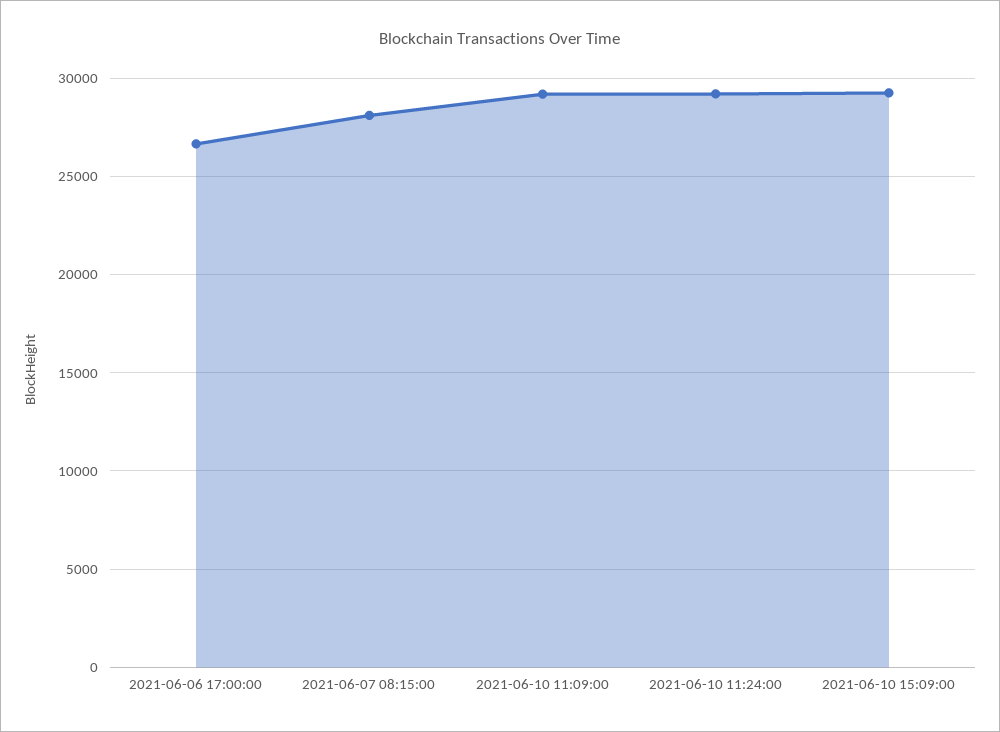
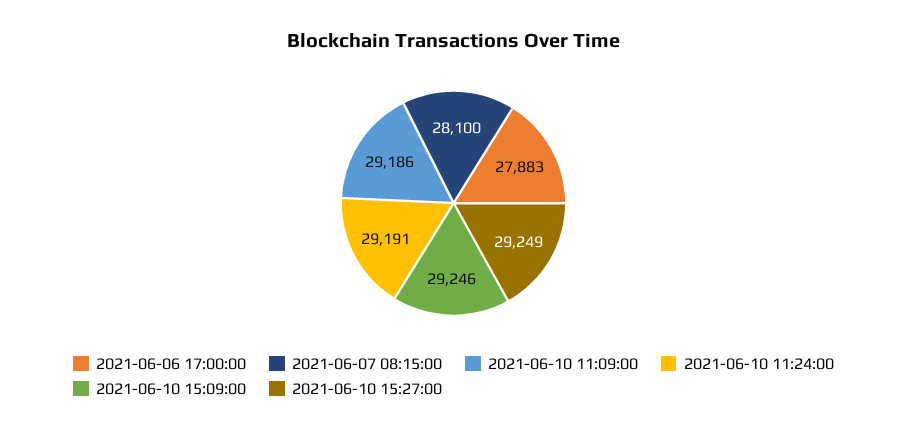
2021-06-06 17:00:00: 26500 -> 27883
2021-06-10 15:27:00: none -> 29249

